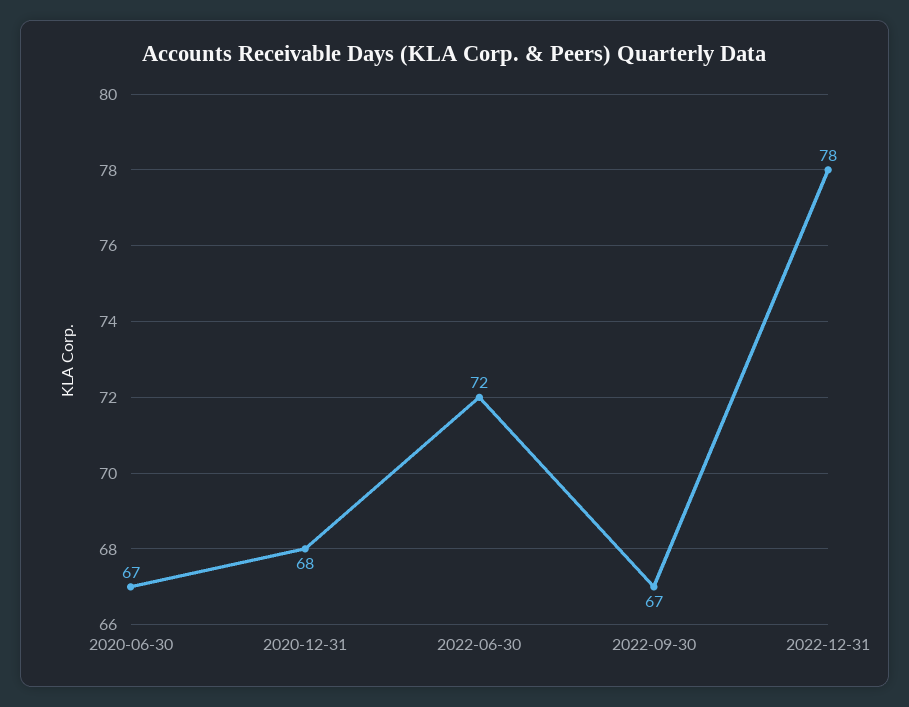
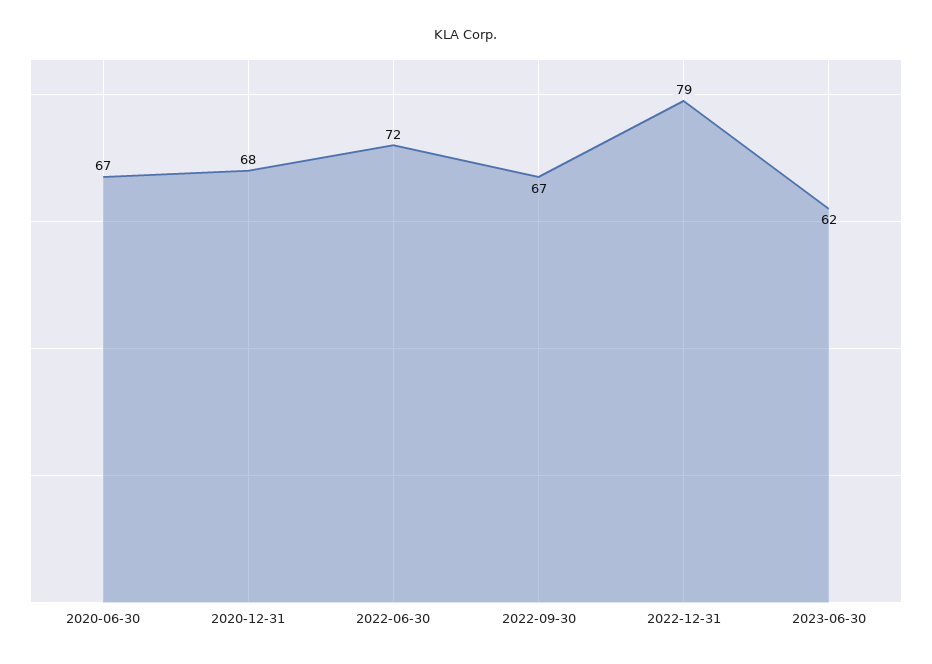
2022-12-31: 78 -> 79
2023-06-30: none -> 62

